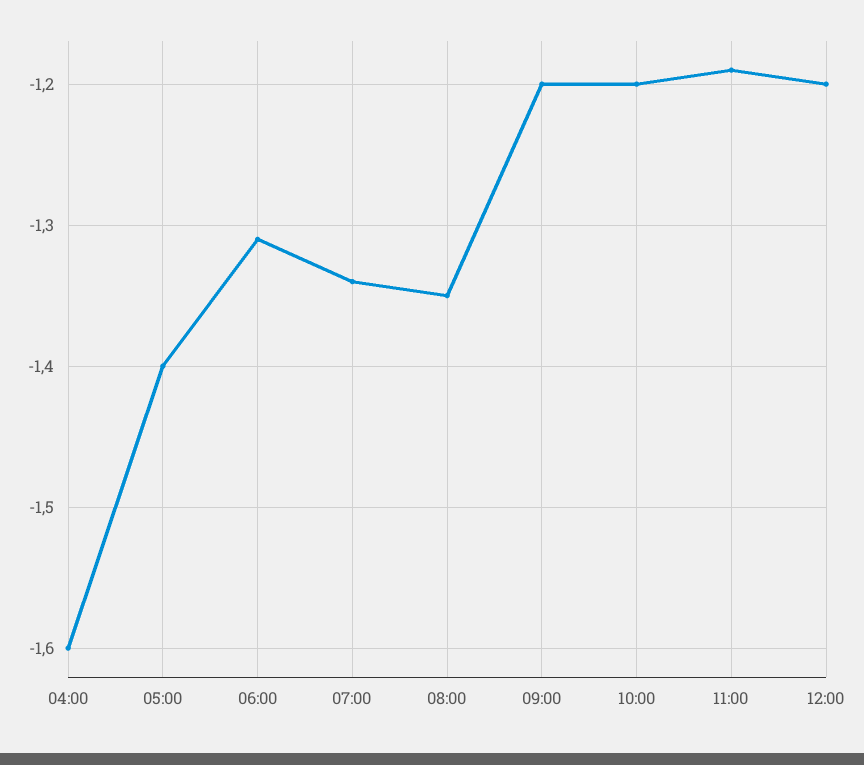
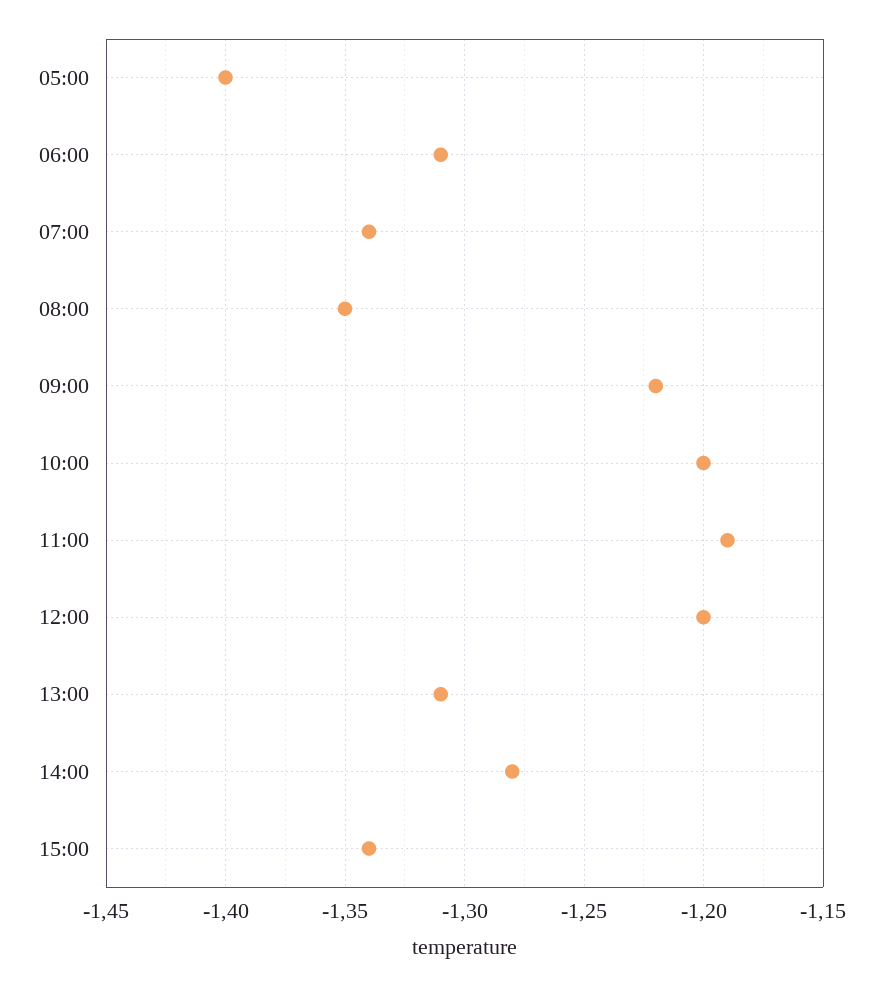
04:00: -1.6 -> none
09:00: -1.2 -> -1.22
13:00: none -> -1.31
14:00: none -> -1.28
15:00: none -> -1.34

